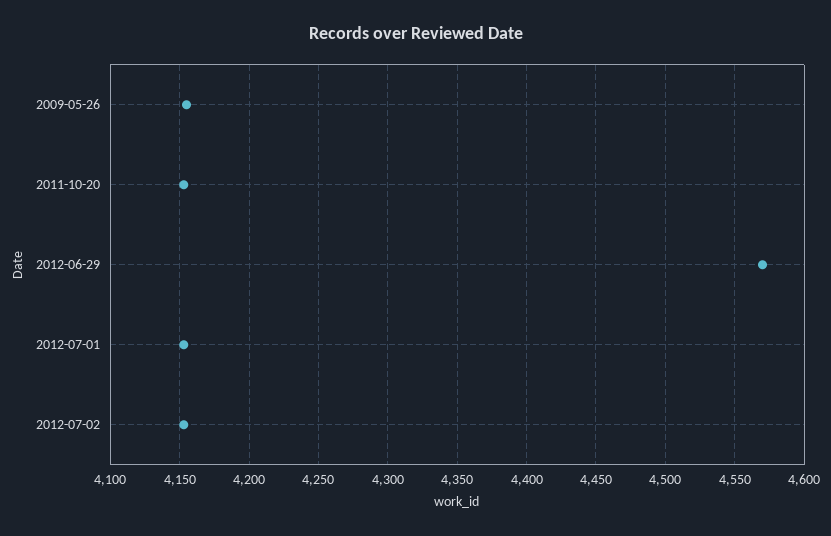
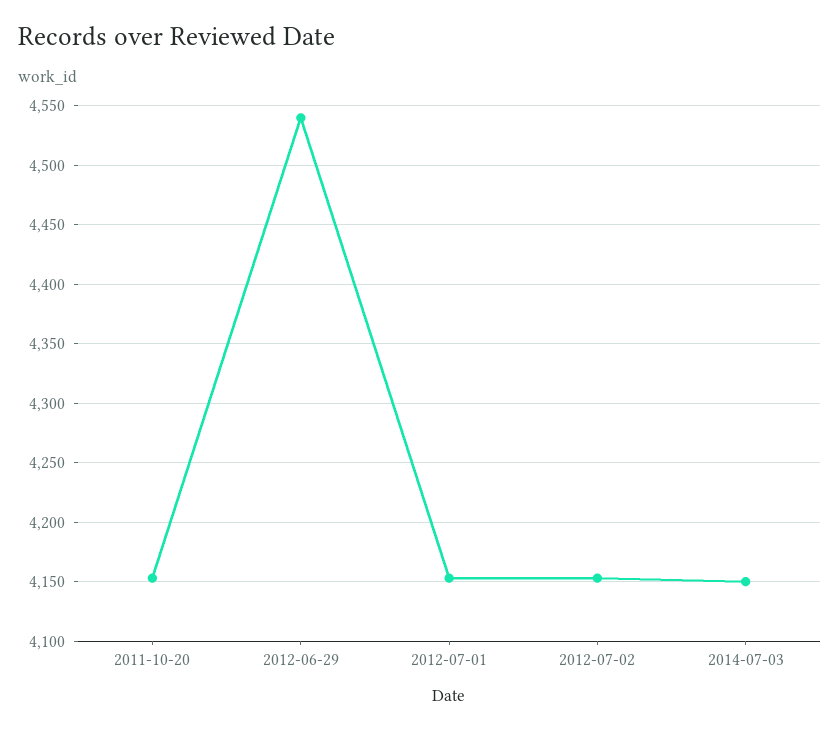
2009-05-26: 4155 -> none
2012-06-29: 4570 -> 4540
2014-07-03: none -> 4150

